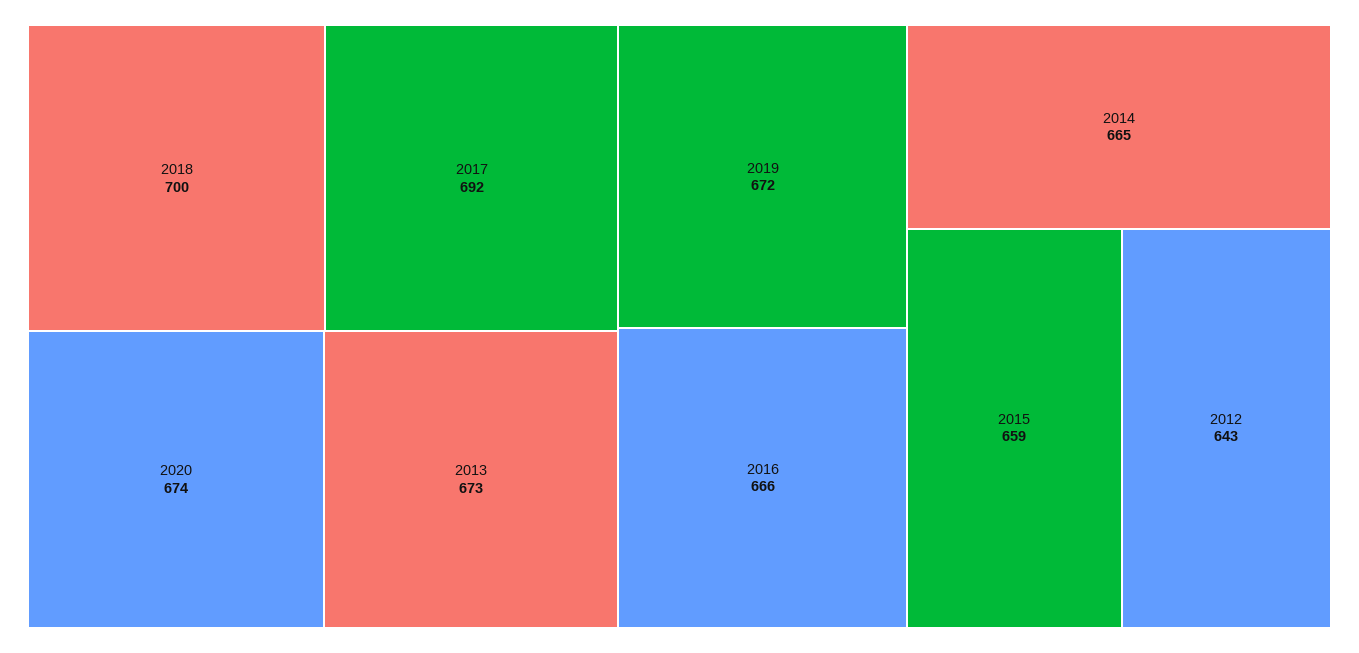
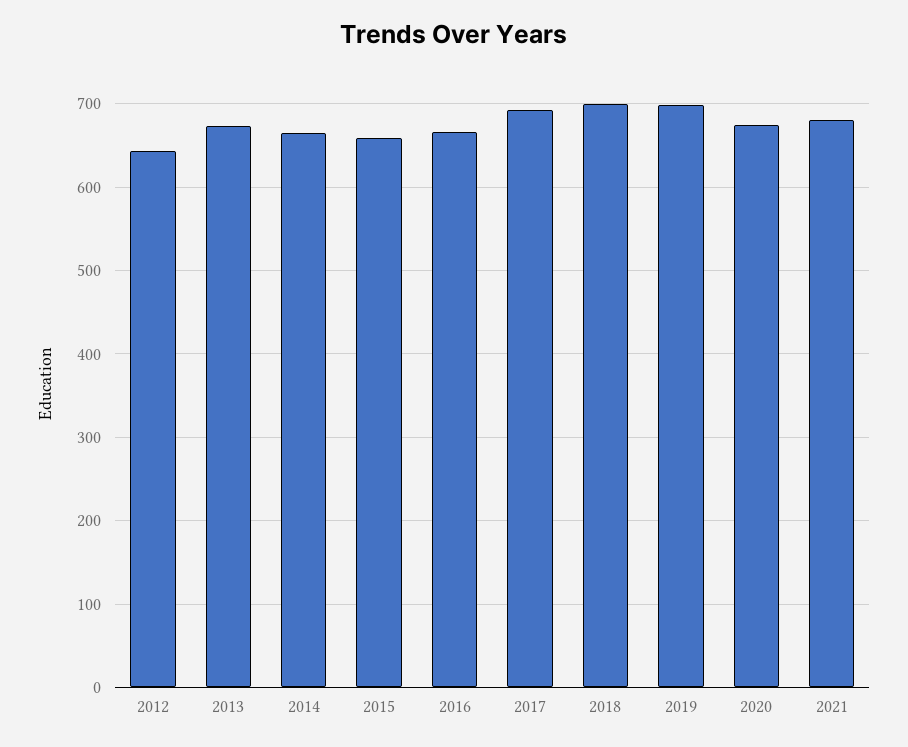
2019: 672 -> 700
2021: none -> 680

